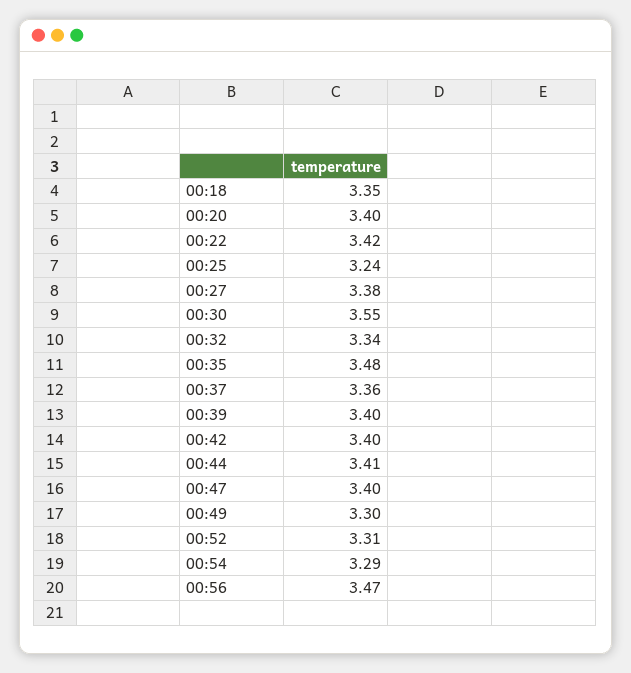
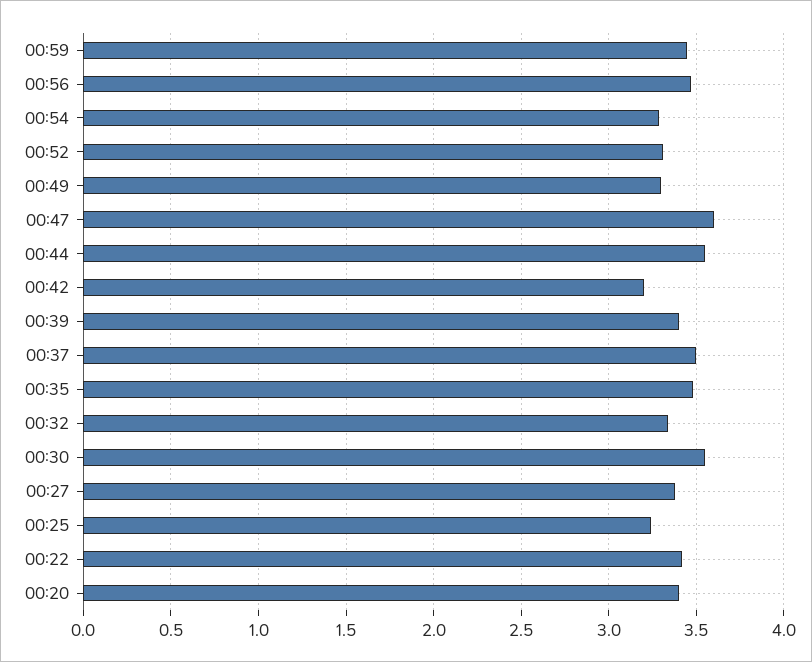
00:18: 3.35 -> none
00:37: 3.36 -> 3.5
00:42: 3.4 -> 3.2
00:44: 3.41 -> 3.55
00:47: 3.4 -> 3.6
00:59: none -> 3.45

